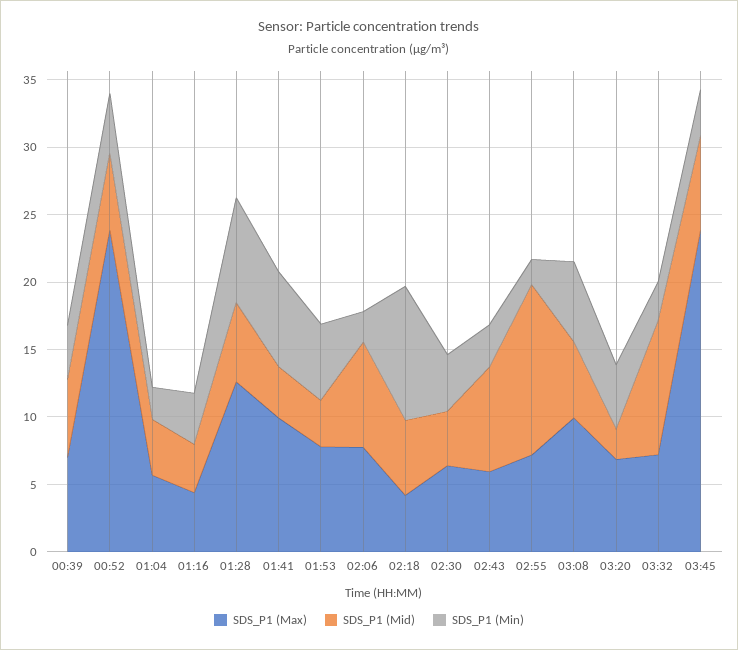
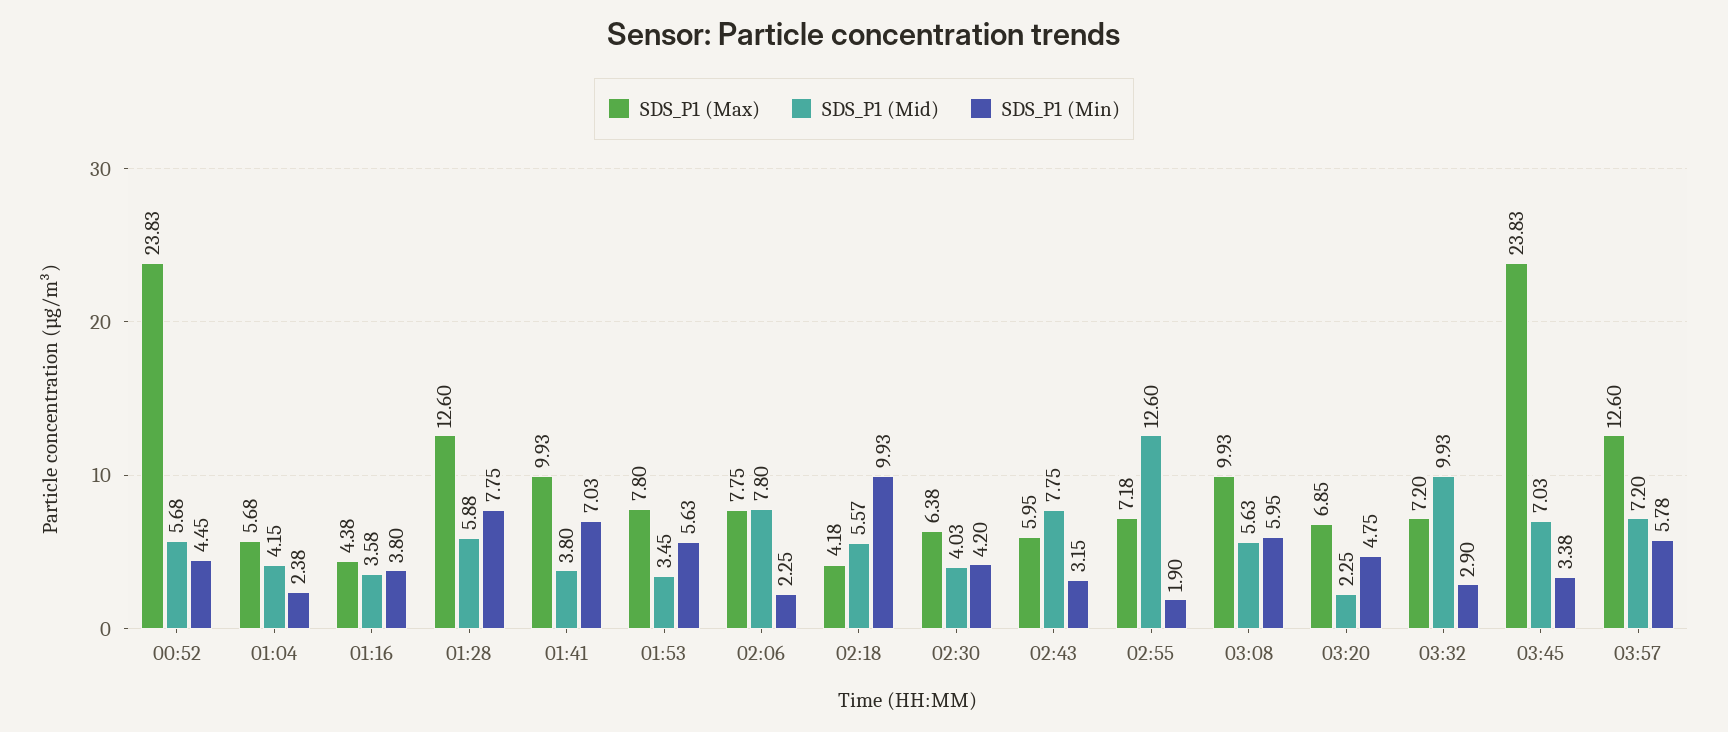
SDS_P1 (Max), 00:39: 7 -> none
SDS_P1 (Mid), 00:39: 6 -> none
SDS_P1 (Min), 00:39: 4 -> none
SDS_P1 (Max), 03:57: none -> 12.6
SDS_P1 (Mid), 03:57: none -> 7.2
SDS_P1 (Min), 03:57: none -> 5.78

